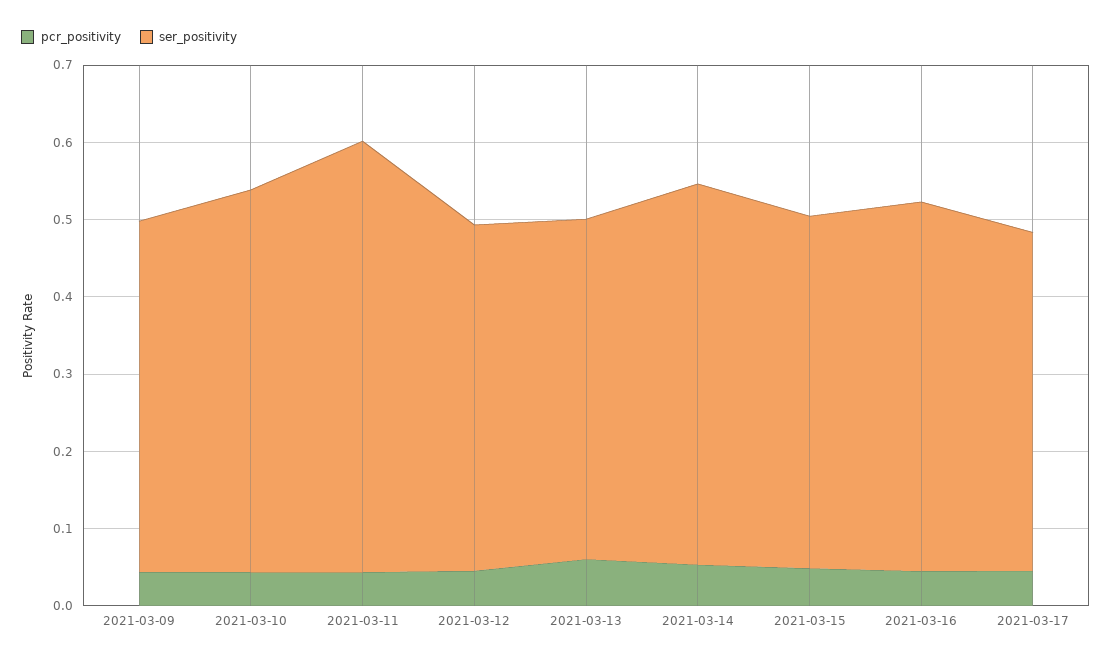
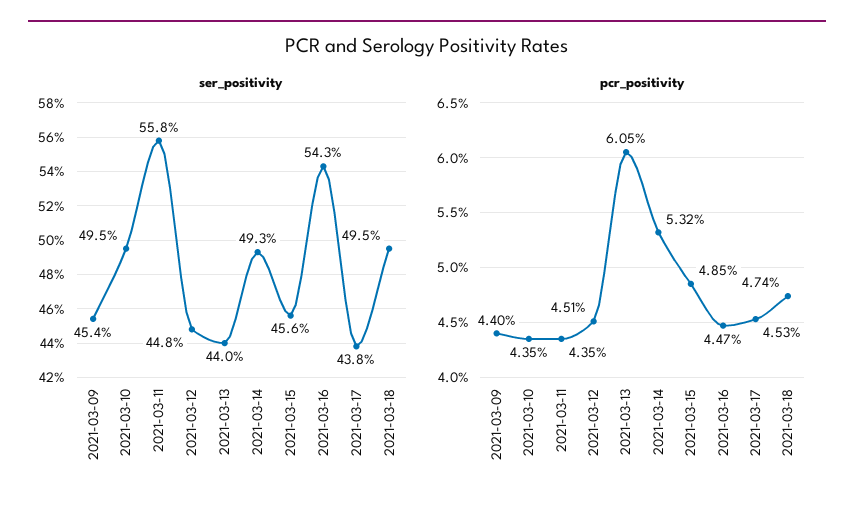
ser_positivity, 2021-03-16: 0.48 -> 0.543
ser_positivity, 2021-03-18: none -> 0.495
pcr_positivity, 2021-03-18: none -> 0.0474

